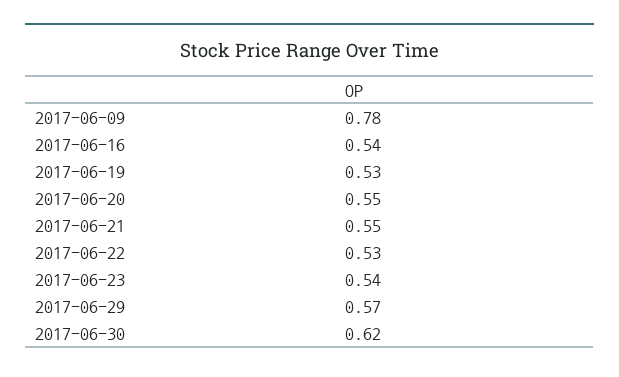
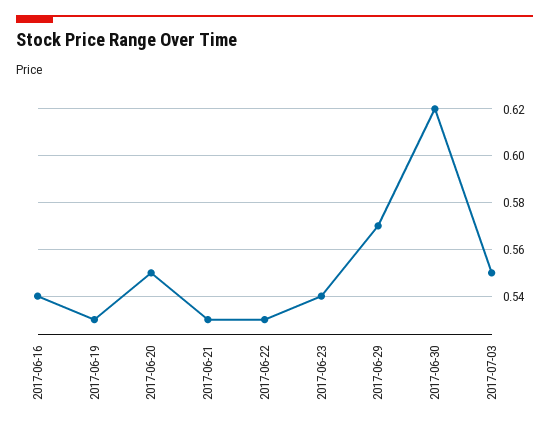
2017-06-09: 0.78 -> none
2017-06-21: 0.55 -> 0.53
2017-07-03: none -> 0.55

